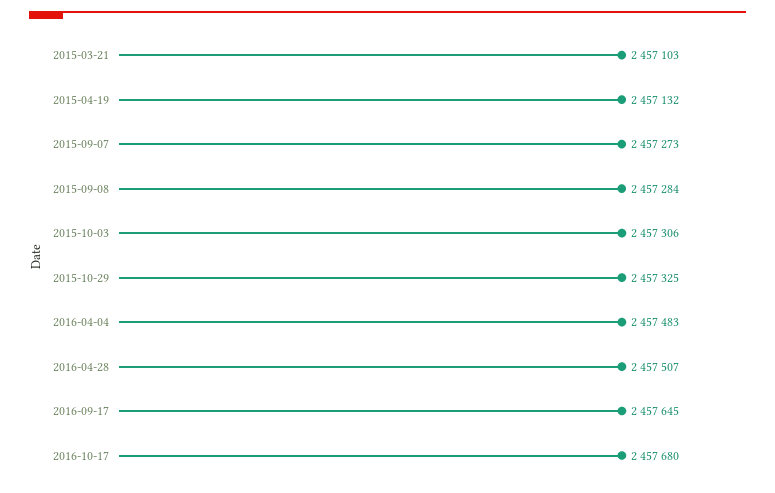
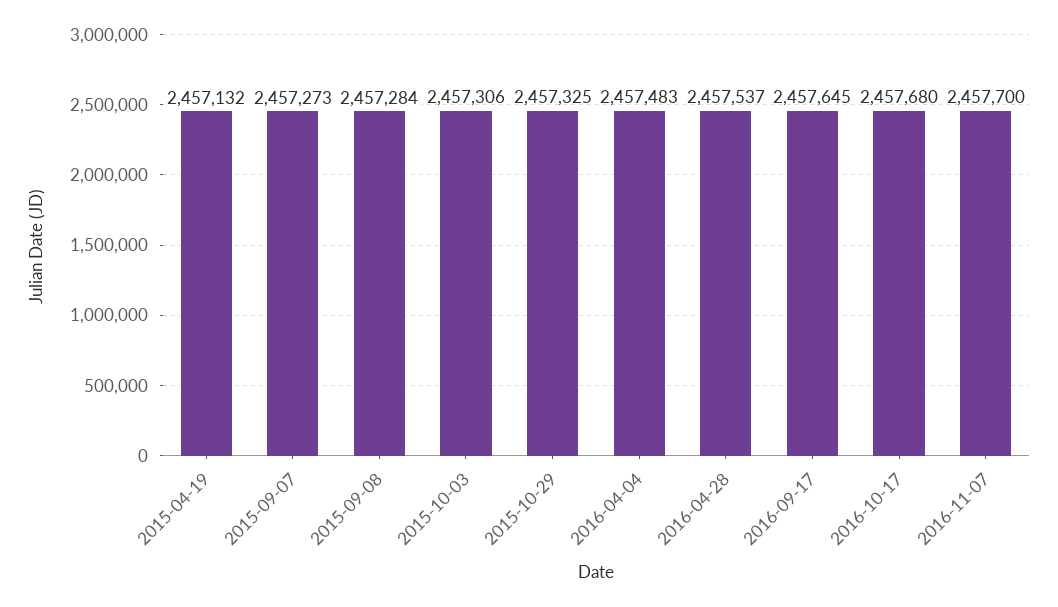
2015-03-21: 2457103 -> none
2016-04-28: 2457507 -> 2457537
2016-11-07: none -> 2457700

